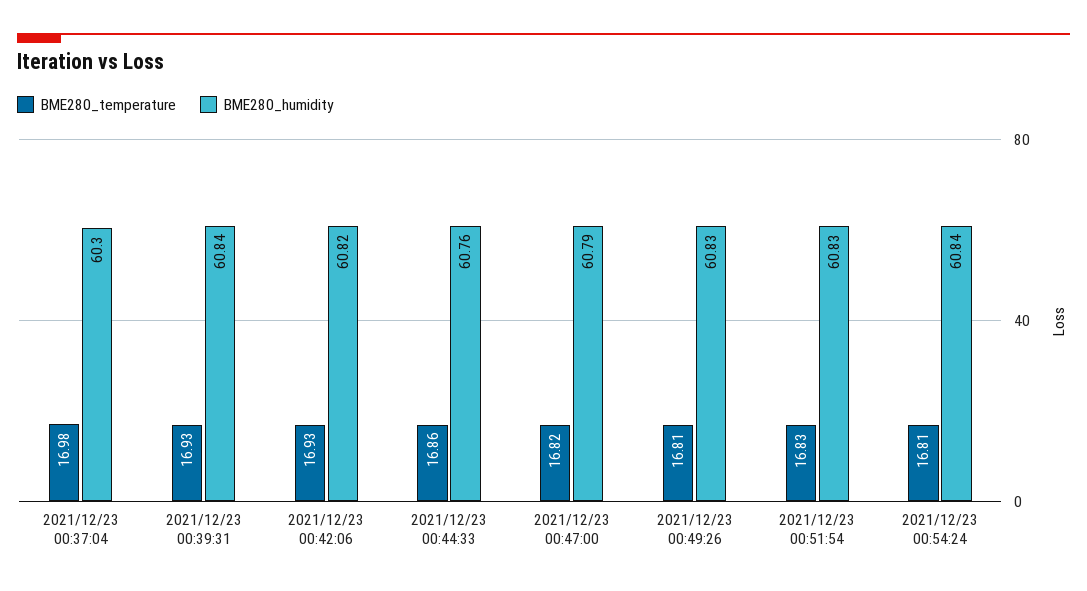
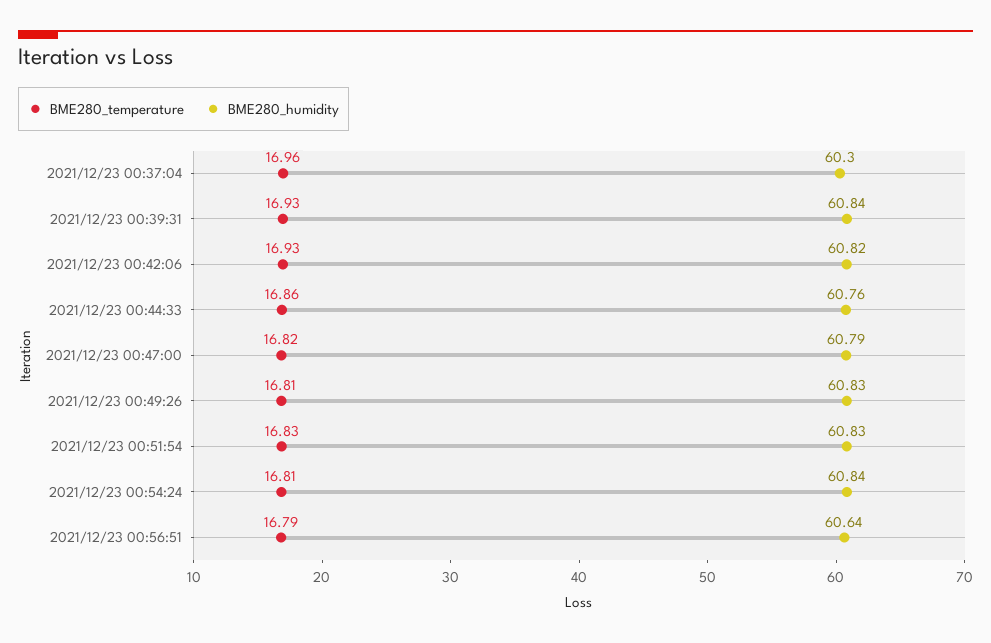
BME280_temperature, 2021/12/23 00:37:04: 16.98 -> 16.96
BME280_temperature, 2021/12/23 00:56:51: none -> 16.79
BME280_humidity, 2021/12/23 00:56:51: none -> 60.64

